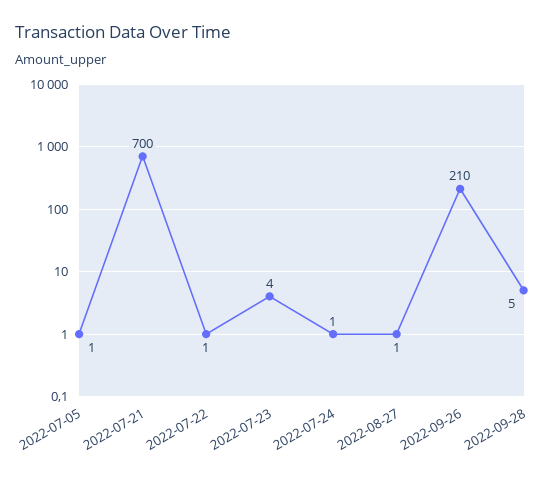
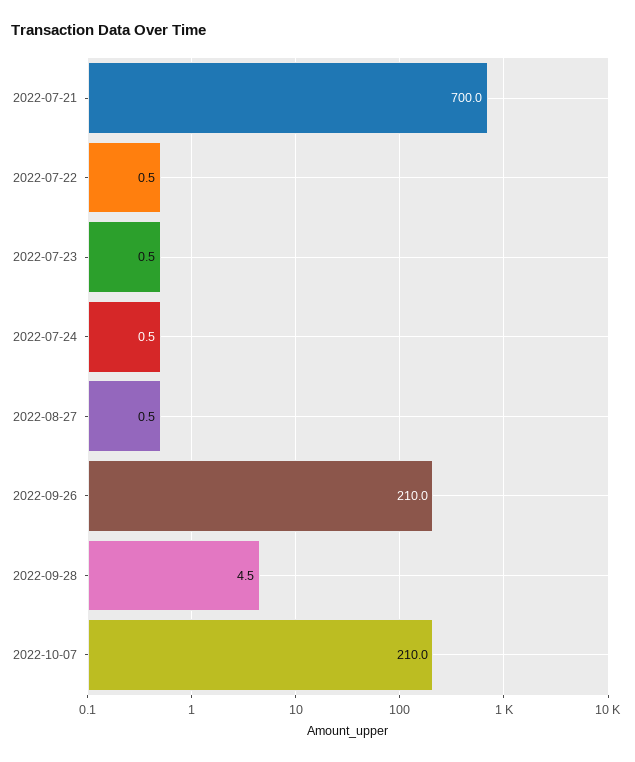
2022-07-05: 1 -> none
2022-07-23: 4 -> 0.5
2022-10-07: none -> 210

